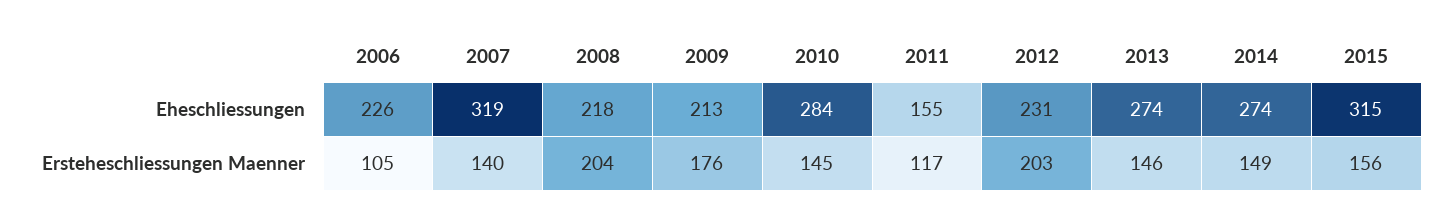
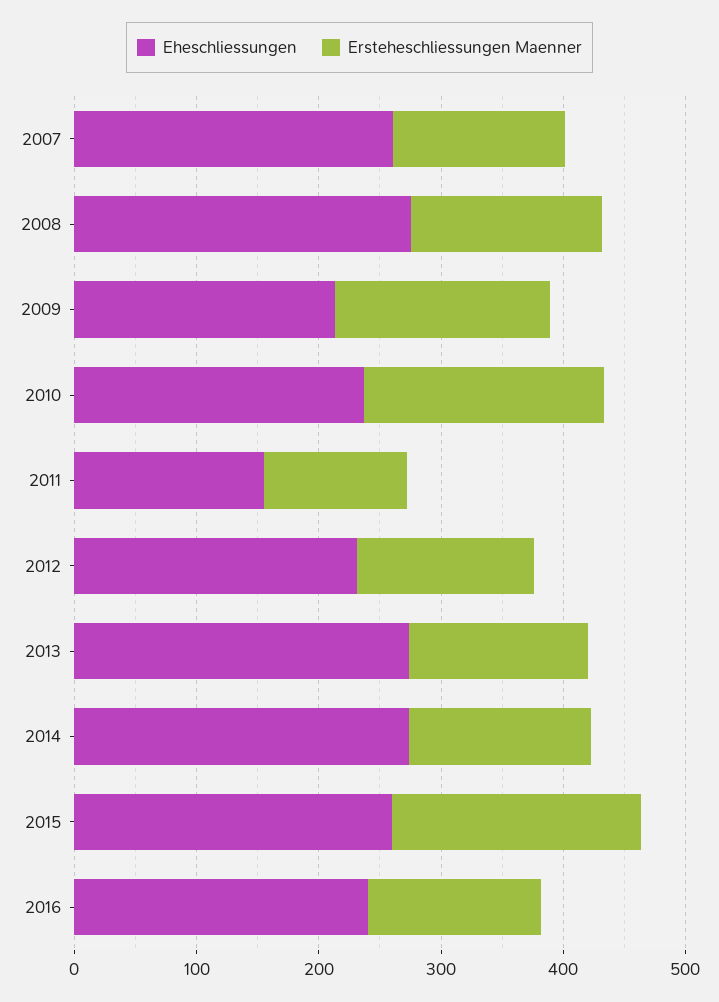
Eheschliessungen, 2006: 226 -> none
Eheschliessungen, 2007: 319 -> 260
Eheschliessungen, 2008: 218 -> 280
Eheschliessungen, 2010: 284 -> 240
Eheschliessungen, 2015: 315 -> 260
Ersteheschliessungen Maenner, 2006: 105 -> none
Ersteheschliessungen Maenner, 2008: 204 -> 160
Ersteheschliessungen Maenner, 2010: 145 -> 200
Ersteheschliessungen Maenner, 2012: 203 -> 140
Ersteheschliessungen Maenner, 2015: 156 -> 200
Eheschliessungen, 2016: none -> 240
Ersteheschliessungen Maenner, 2016: none -> 140

